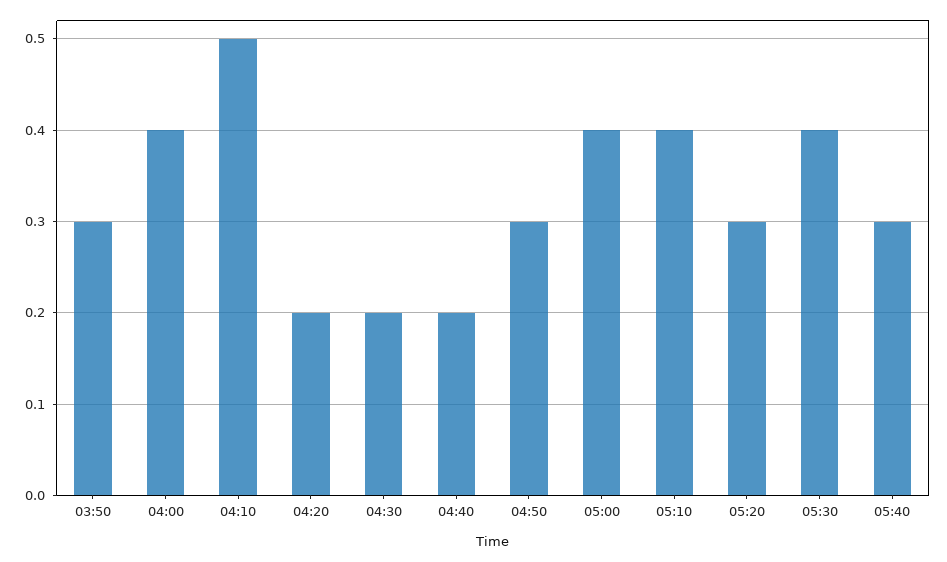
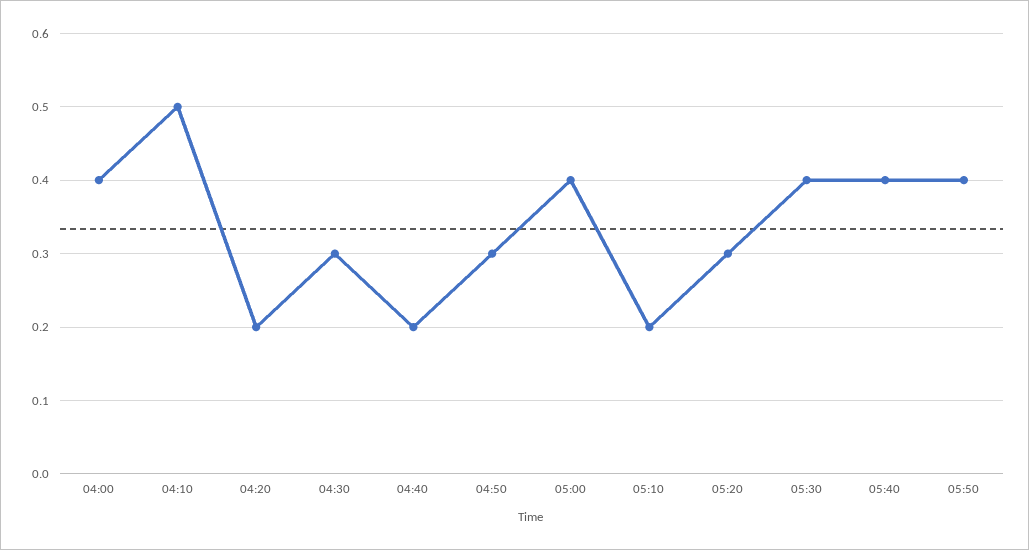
03:50: 0.3 -> none
04:30: 0.2 -> 0.3
05:10: 0.4 -> 0.2
05:40: 0.3 -> 0.4
05:50: none -> 0.4

